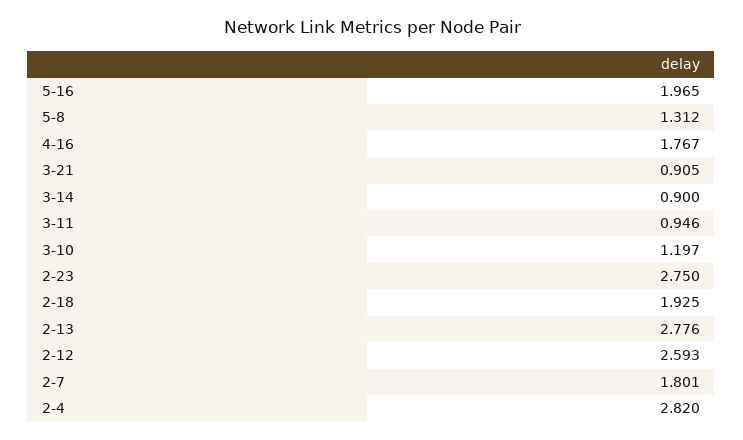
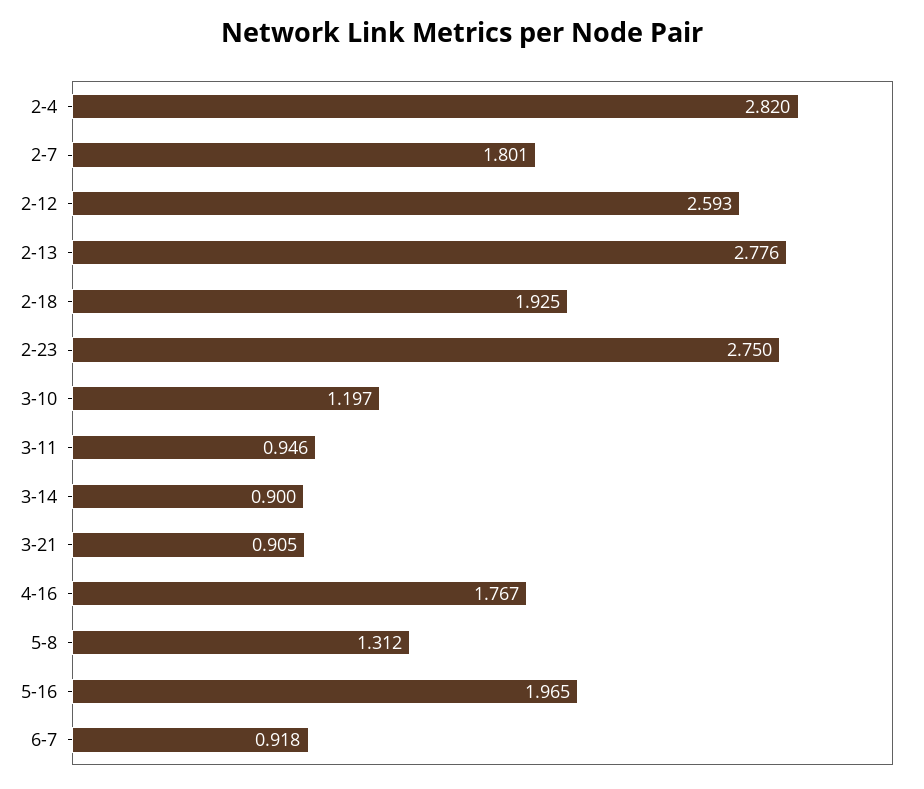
6-7: none -> 0.918

